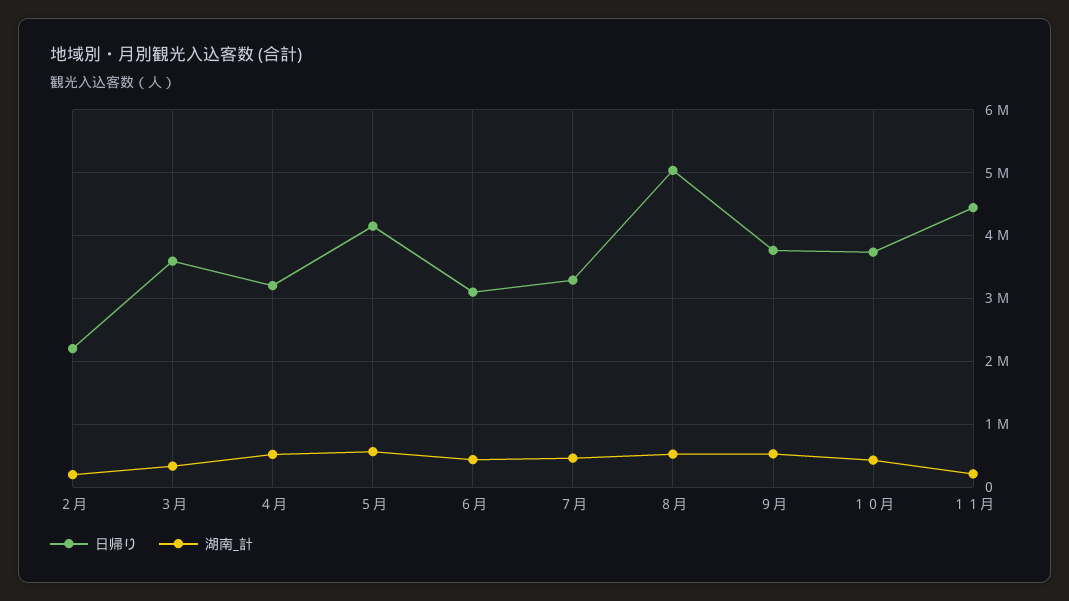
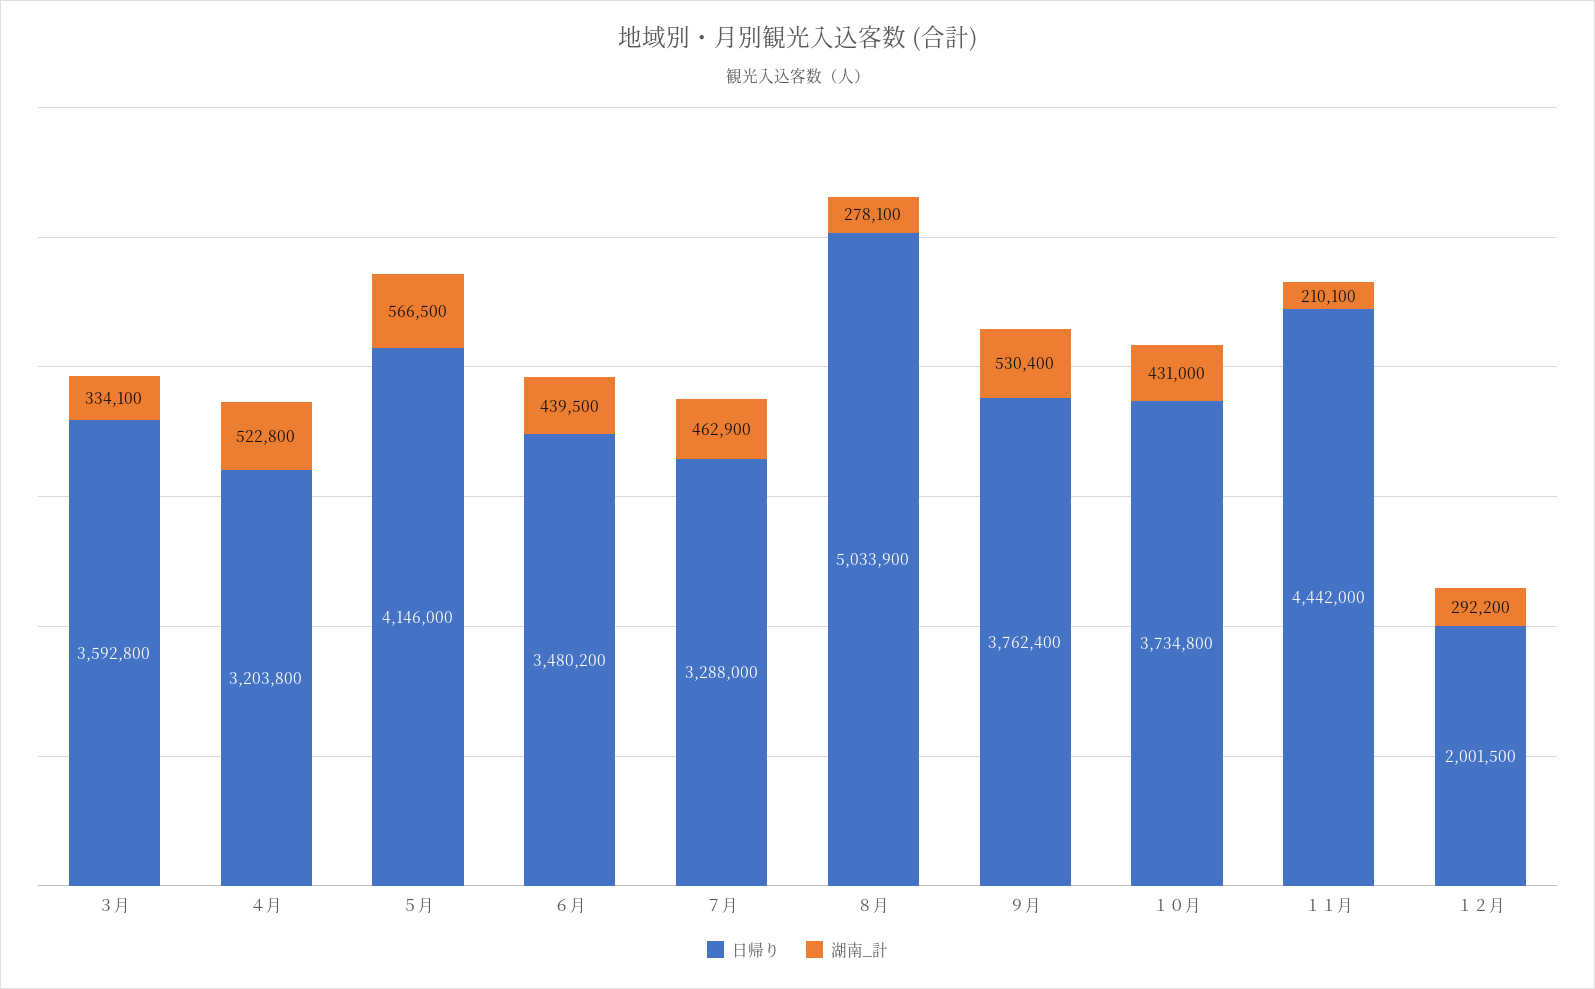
日帰り, ２月: 2200000 -> none
湖南_計, ２月: 200000 -> none
日帰り, ６月: 3100000 -> 3480200
湖南_計, ８月: 500000 -> 278100
日帰り, １２月: none -> 2001500
湖南_計, １２月: none -> 292200

